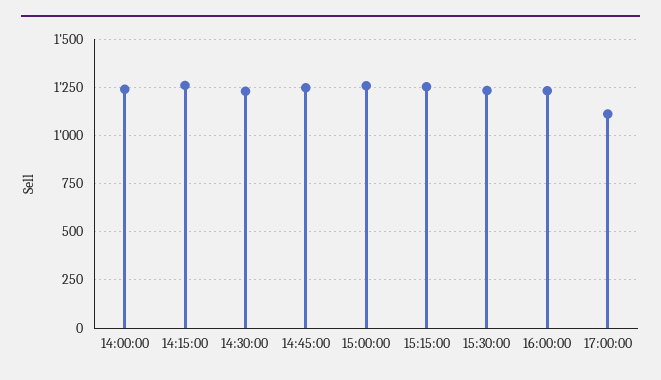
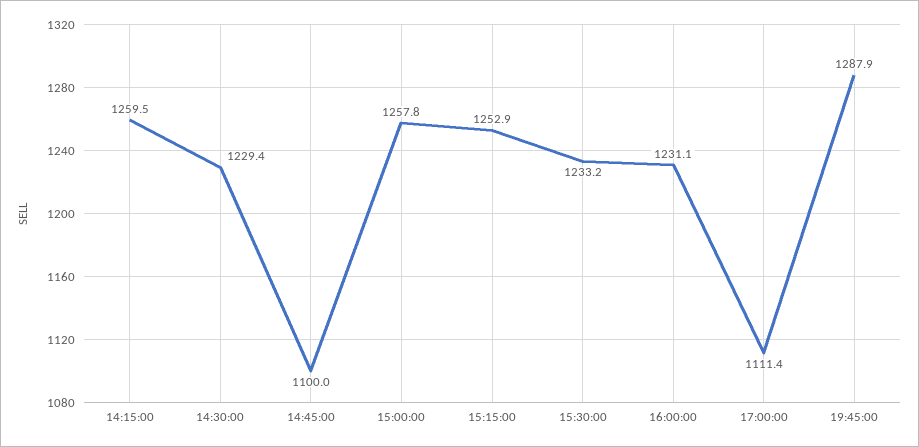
14:00:00: 1250 -> none
14:45:00: 1250 -> 1100
19:45:00: none -> 1287.9

